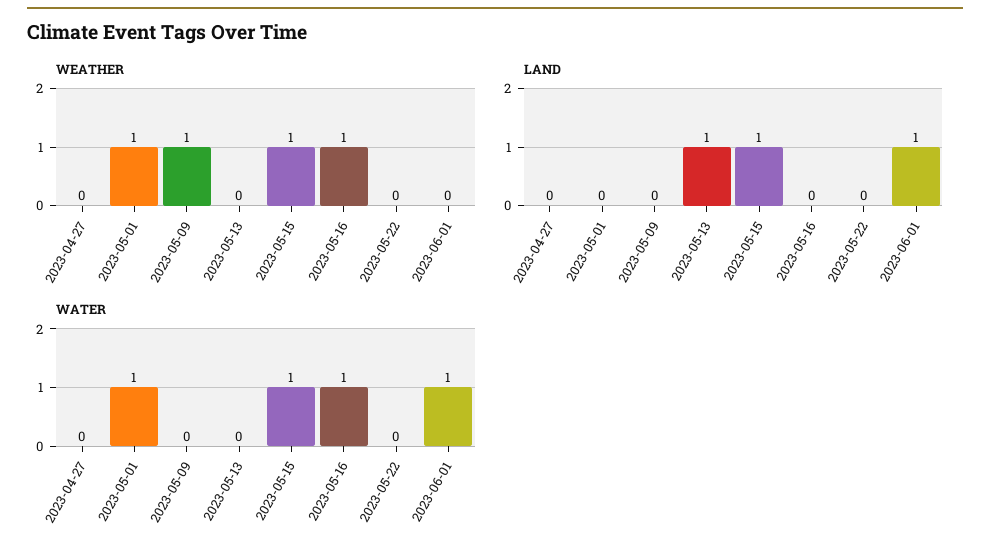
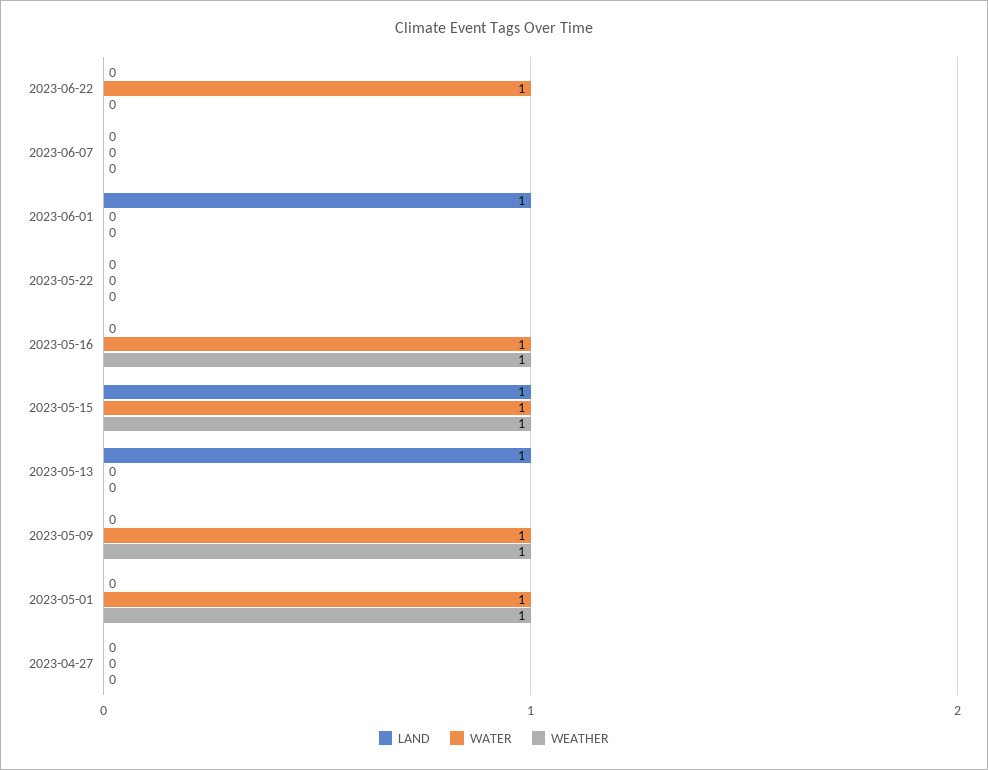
WATER, 2023-05-09: 0 -> 1
WATER, 2023-06-01: 1 -> 0
LAND, 2023-06-22: none -> 0
WATER, 2023-06-22: none -> 1
WEATHER, 2023-06-22: none -> 0
LAND, 2023-06-07: none -> 0
WATER, 2023-06-07: none -> 0
WEATHER, 2023-06-07: none -> 0

